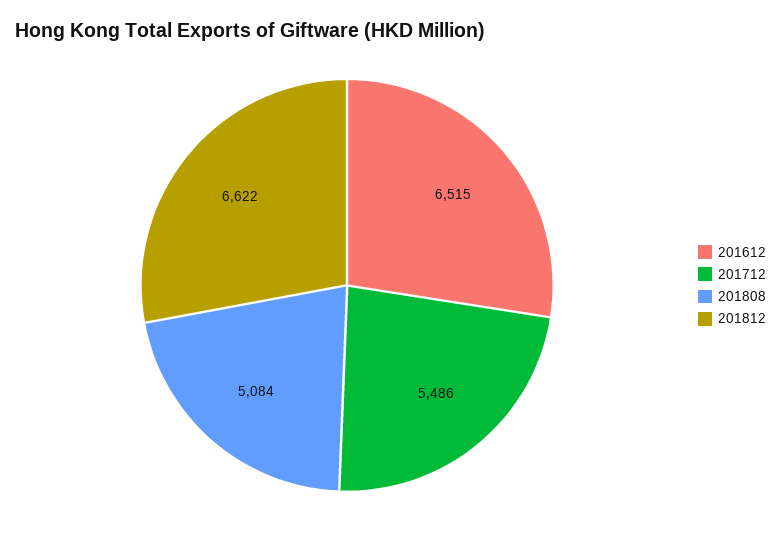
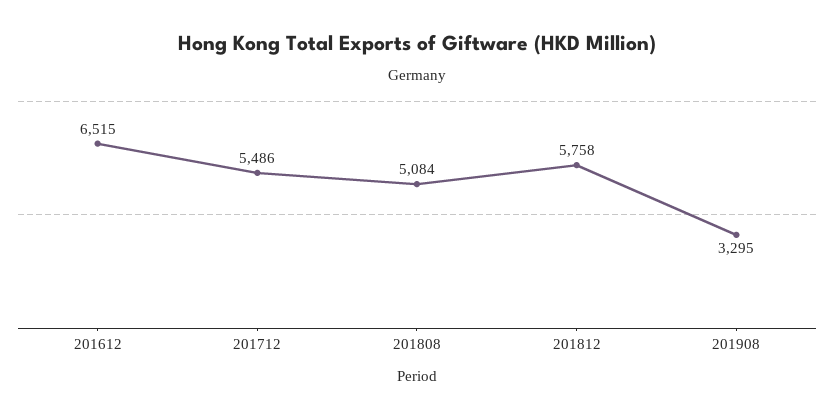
201812: 6622 -> 5758
201908: none -> 3295

